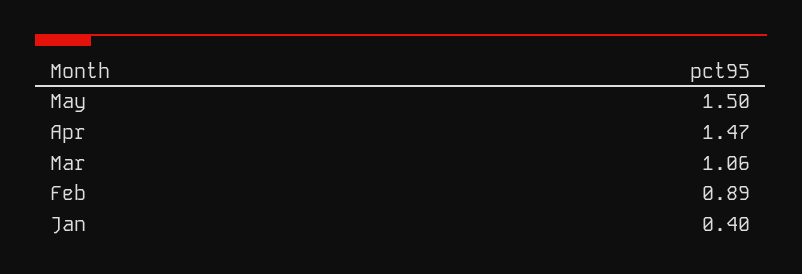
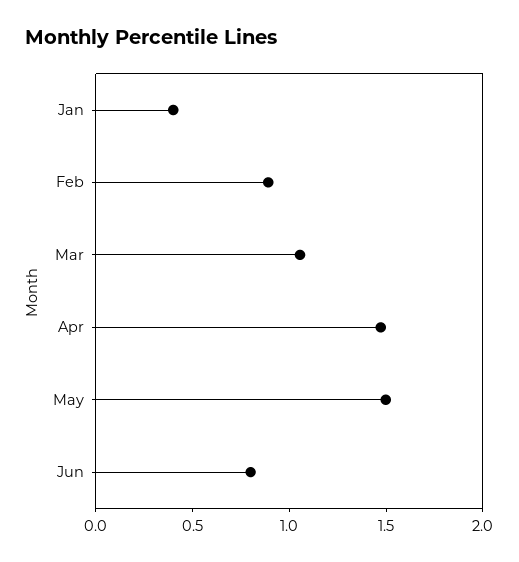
Jun: none -> 0.8

